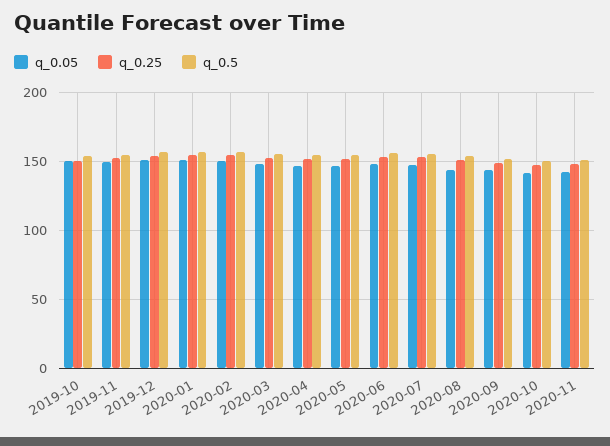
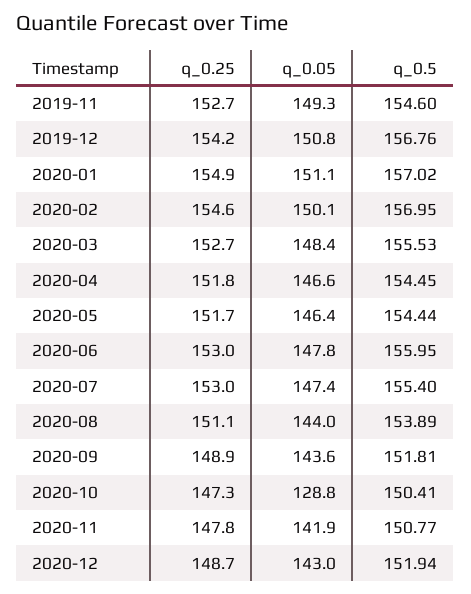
q_0.05, 2019-10: 150 -> none
q_0.25, 2019-10: 150 -> none
q_0.5, 2019-10: 155 -> none
q_0.05, 2020-10: 140 -> 128.8
q_0.25, 2020-12: none -> 148.7
q_0.05, 2020-12: none -> 143
q_0.5, 2020-12: none -> 151.94

